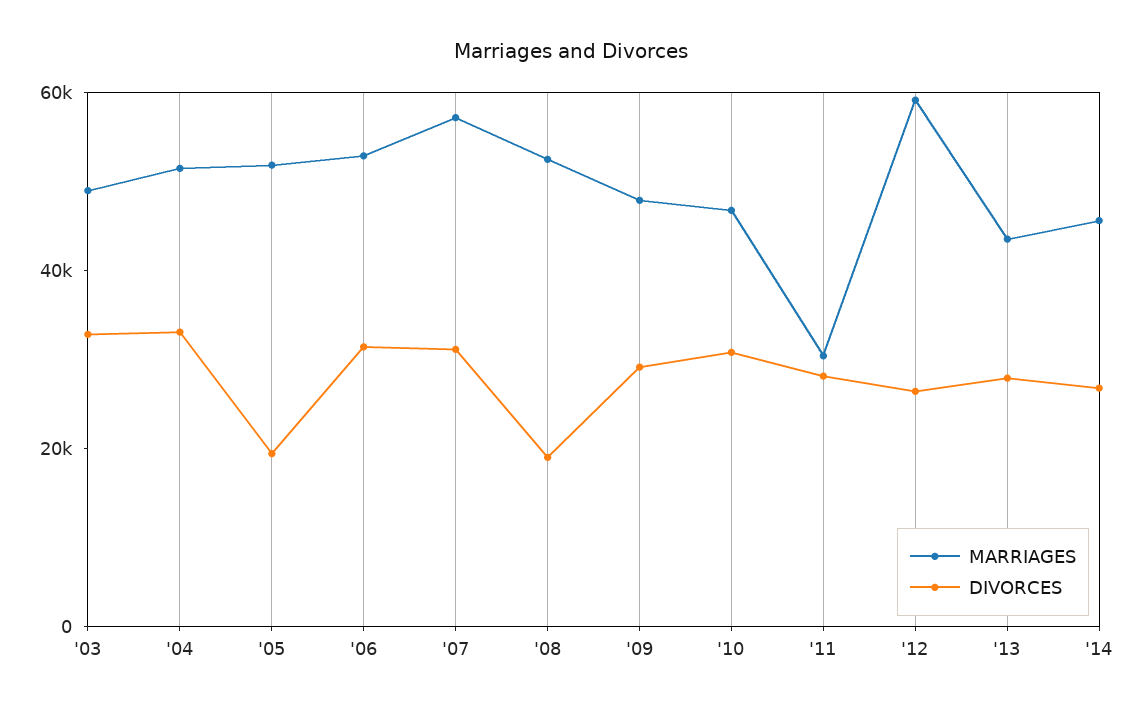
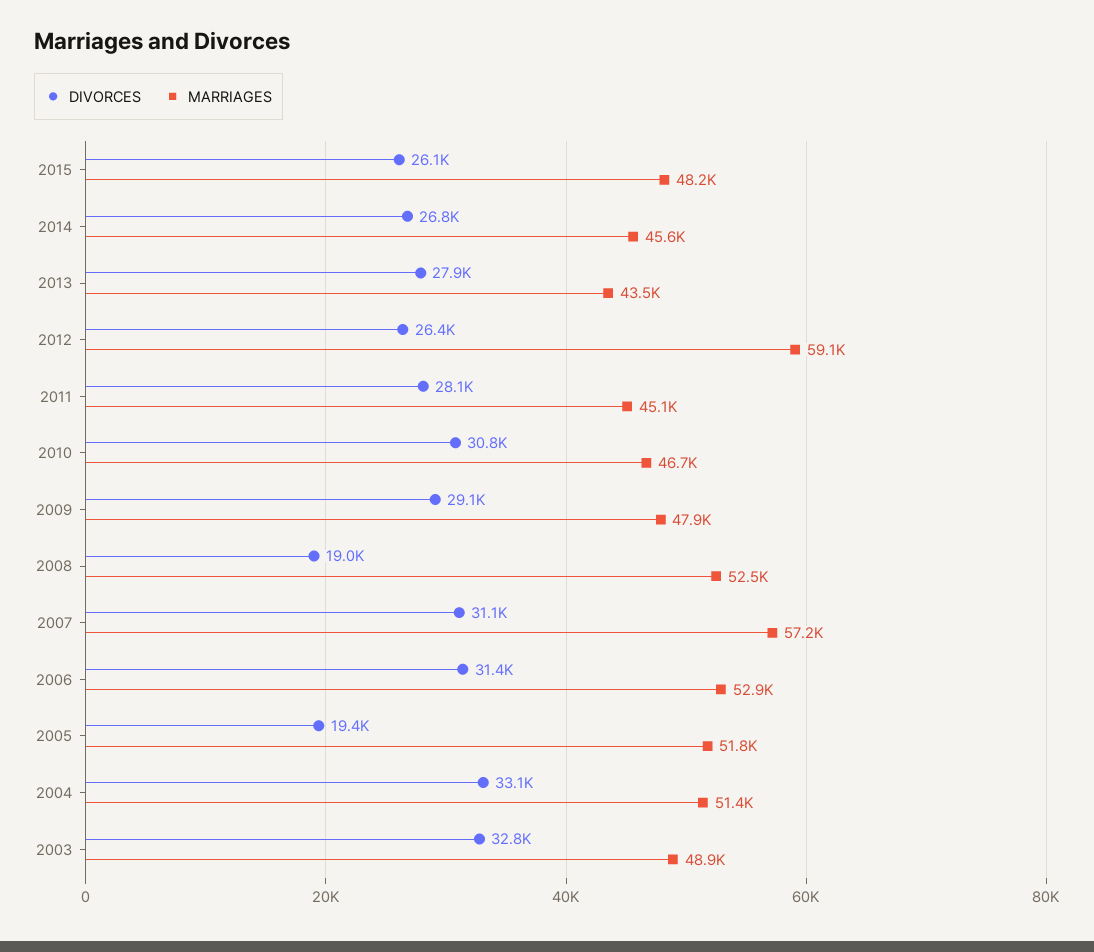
MARRIAGES, '11: 30000 -> 45100
DIVORCES, 2015: none -> 26100
MARRIAGES, 2015: none -> 48200

